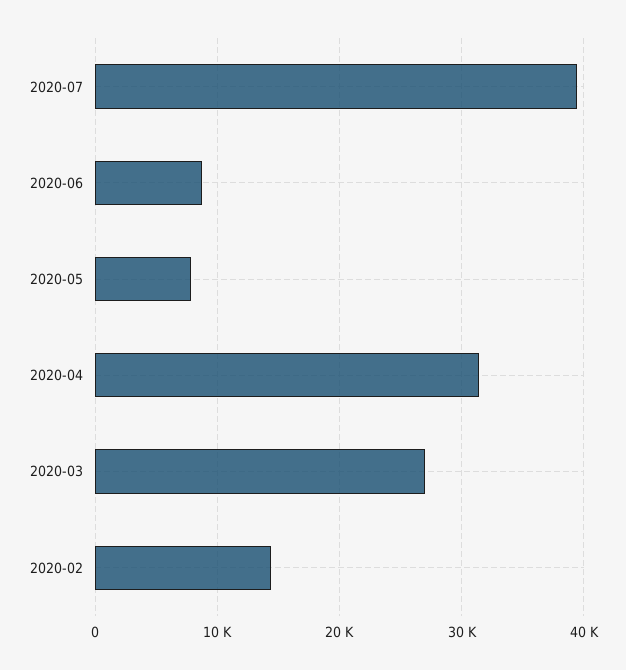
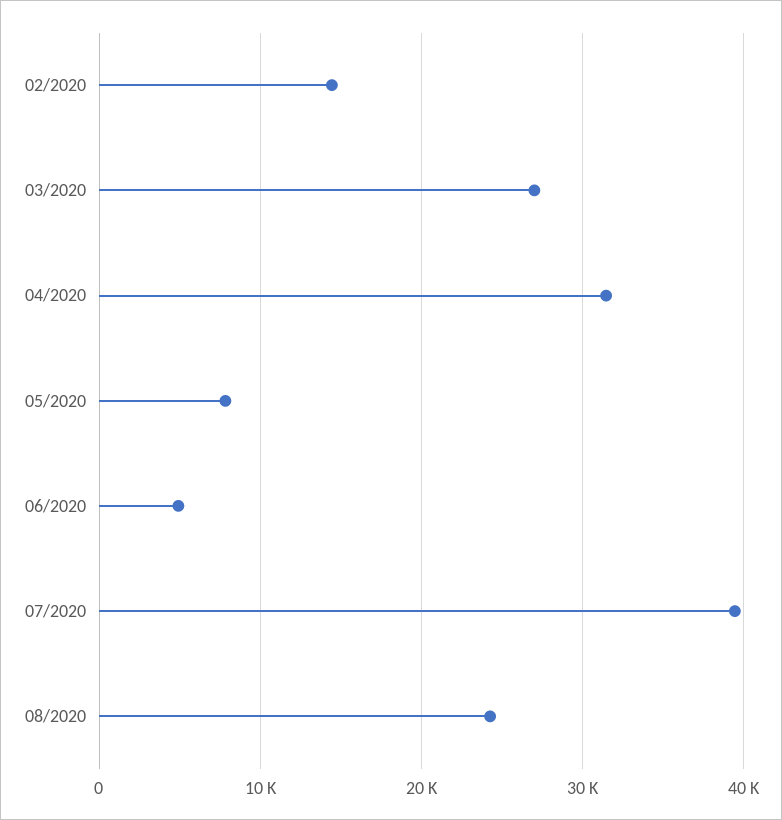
2020-06: 9000 -> 5000
08/2020: none -> 24000

